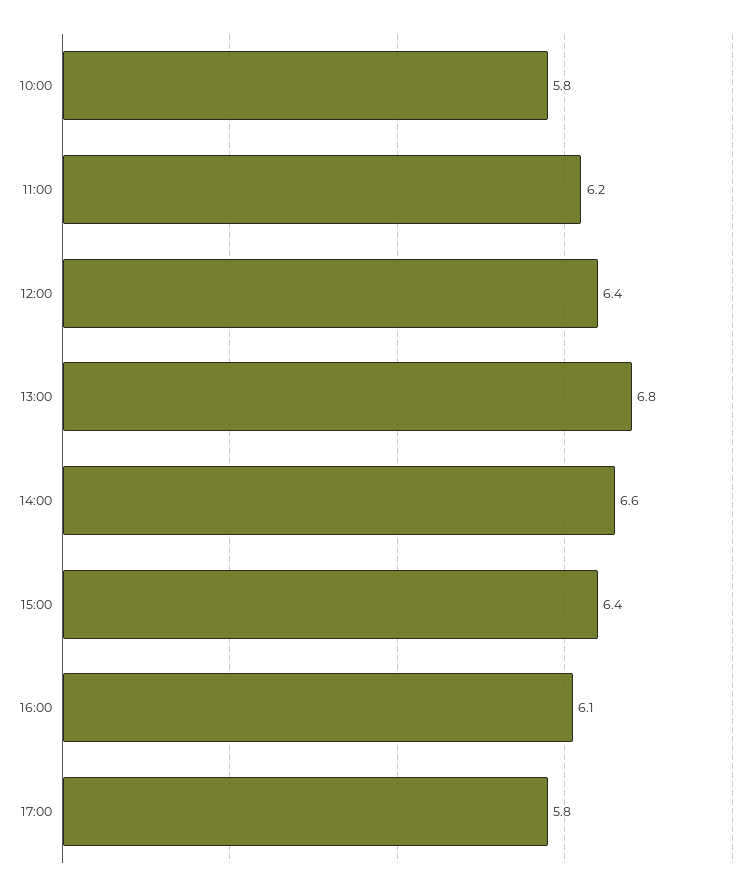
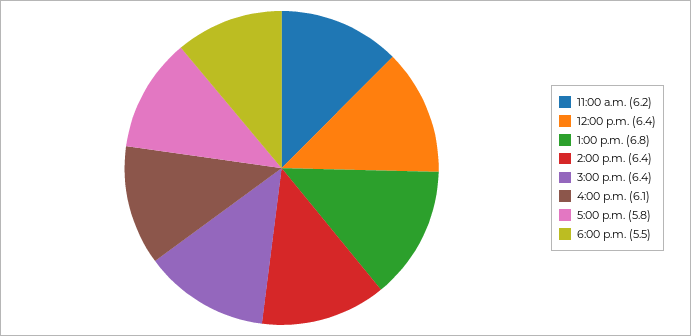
10:00: 5.8 -> none
14:00: 6.6 -> 6.4
6:00 p.m.: none -> 5.5

